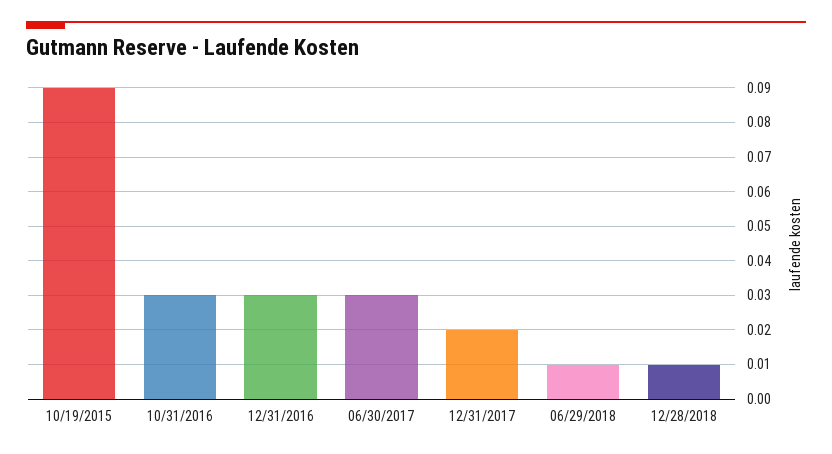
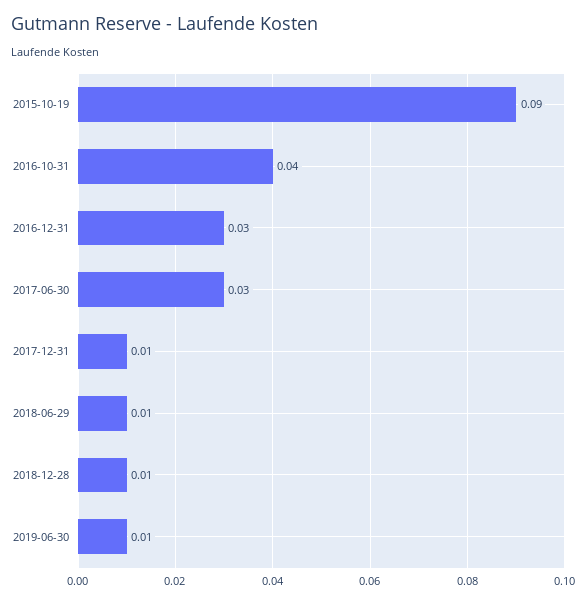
10/31/2016: 0.03 -> 0.04
12/31/2017: 0.02 -> 0.01
2019-06-30: none -> 0.01

